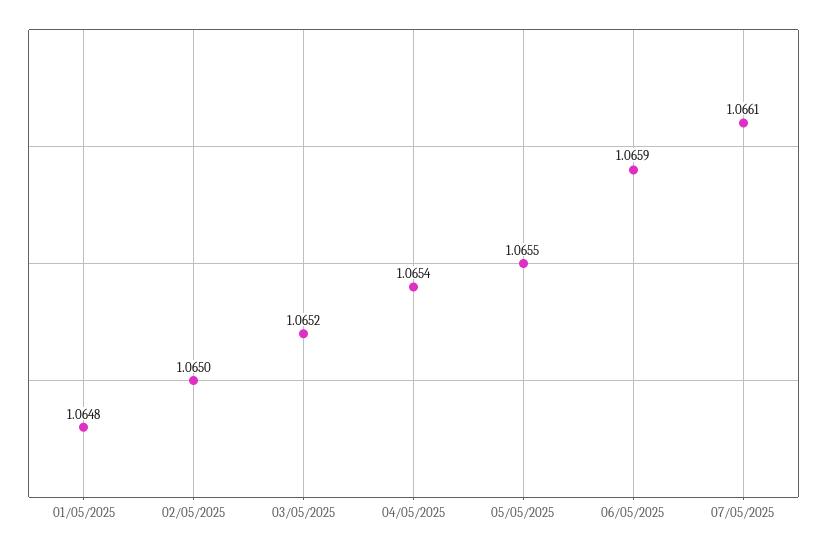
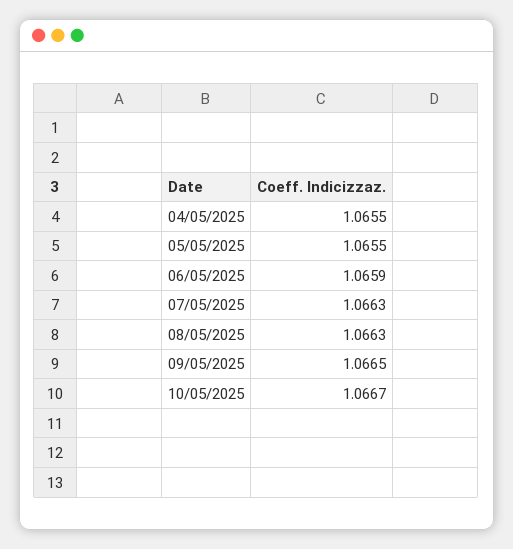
01/05/2025: 1.0648 -> none
02/05/2025: 1.065 -> none
03/05/2025: 1.0652 -> none
04/05/2025: 1.0654 -> 1.0655
07/05/2025: 1.0661 -> 1.0663
08/05/2025: none -> 1.0663
09/05/2025: none -> 1.0665
10/05/2025: none -> 1.0667

